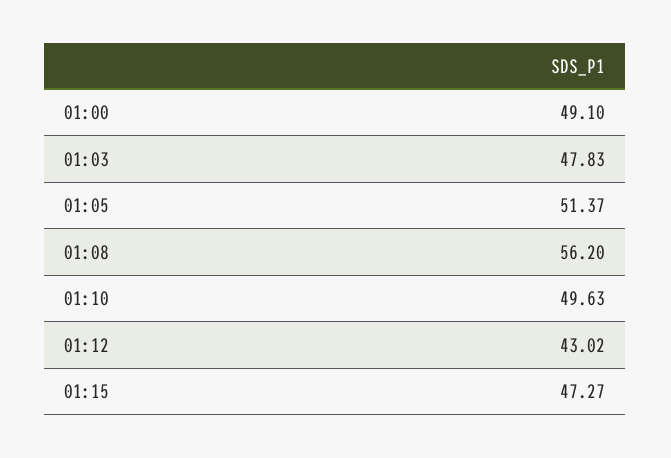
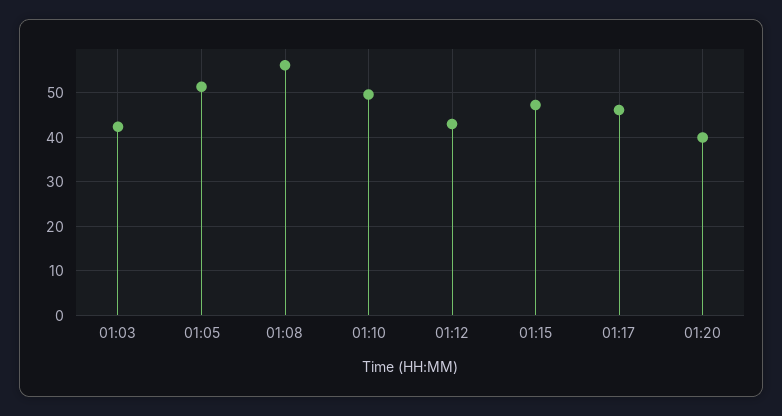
01:00: 49.1 -> none
01:03: 47.83 -> 42
01:17: none -> 46
01:20: none -> 40

